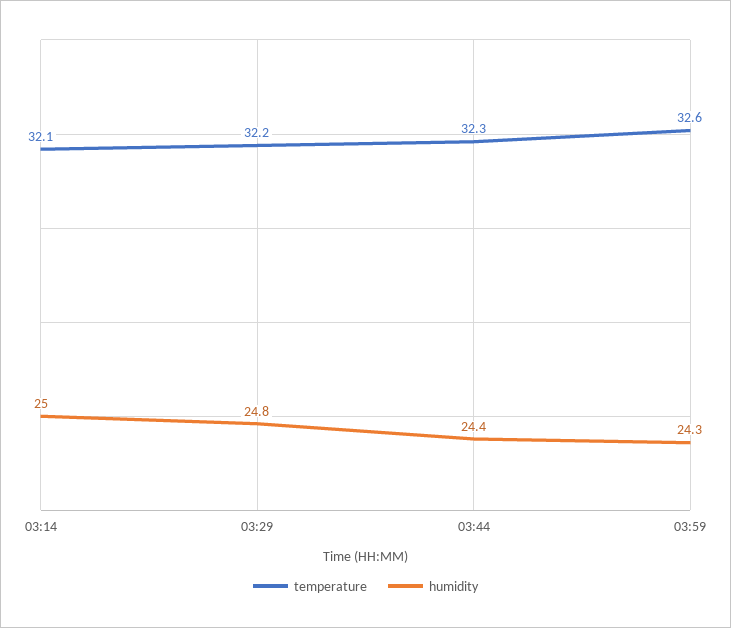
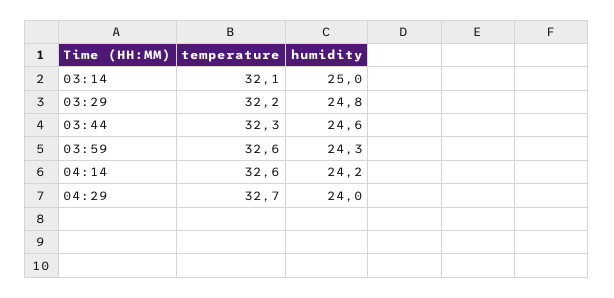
humidity, 03:44: 24.4 -> 24.6
temperature, 04:14: none -> 32.6
humidity, 04:14: none -> 24.2
temperature, 04:29: none -> 32.7
humidity, 04:29: none -> 24

